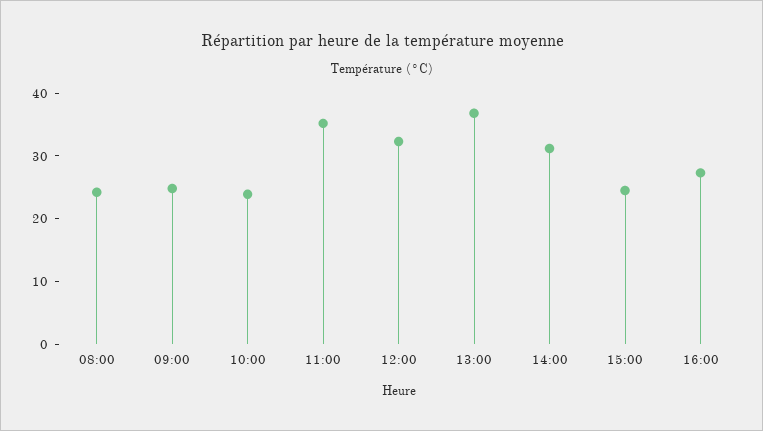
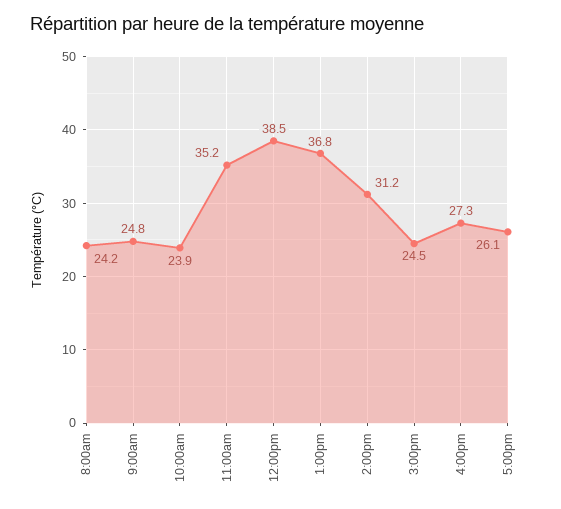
12:00: 32 -> 38.5
5:00pm: none -> 26.1

